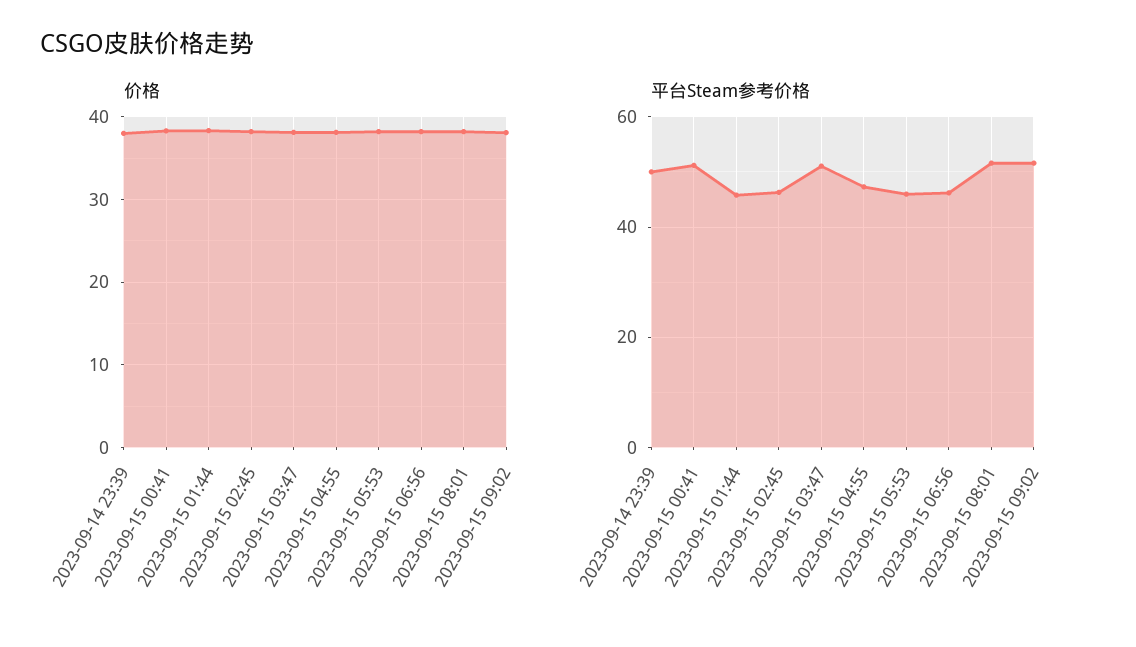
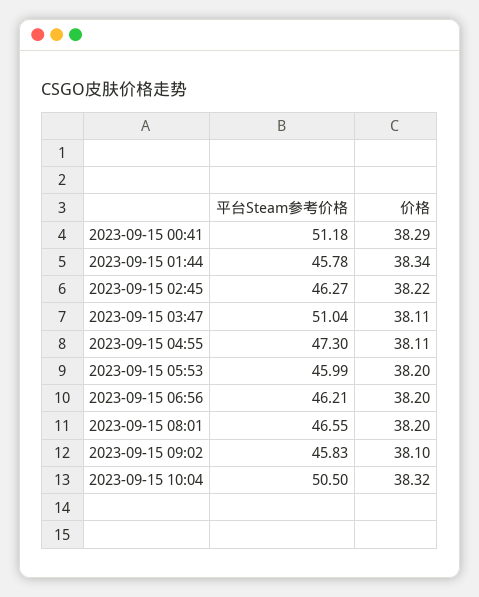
价格, 2023-09-14 23:39: 38 -> none
平台Steam参考价格, 2023-09-14 23:39: 50 -> none
平台Steam参考价格, 2023-09-15 08:01: 52 -> 46.55
平台Steam参考价格, 2023-09-15 09:02: 52 -> 45.83
平台Steam参考价格, 2023-09-15 10:04: none -> 50.5
价格, 2023-09-15 10:04: none -> 38.32

